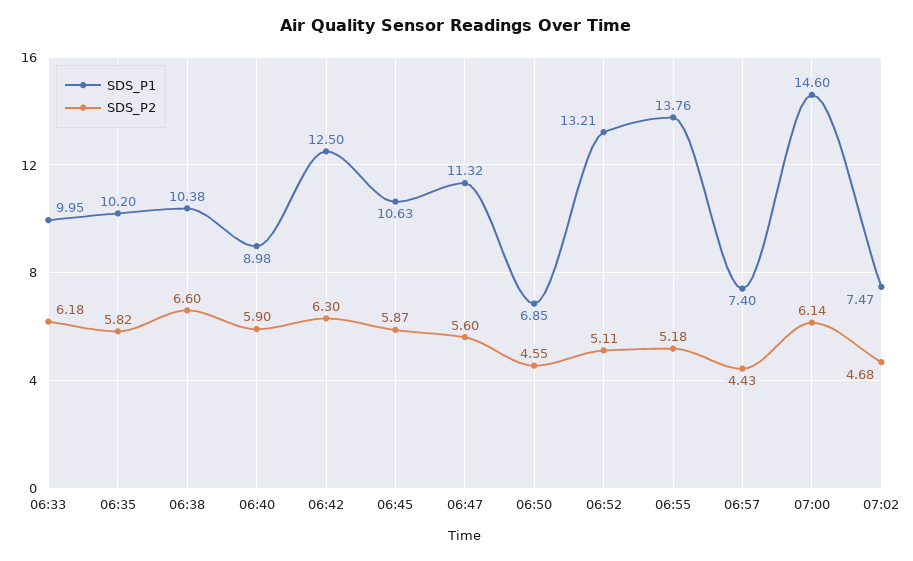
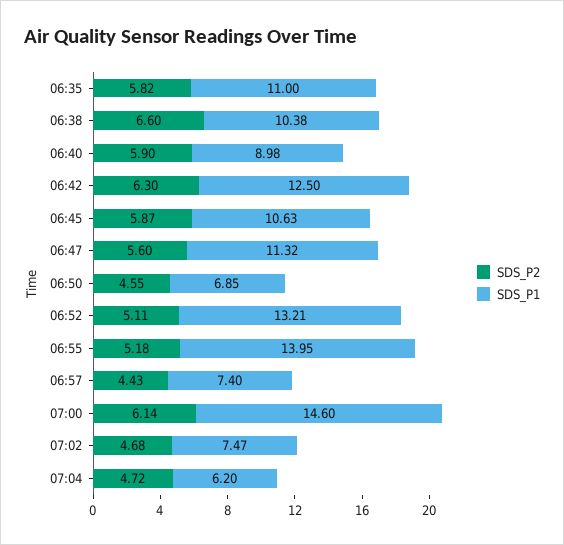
SDS_P1, 06:33: 9.95 -> none
SDS_P2, 06:33: 6.18 -> none
SDS_P1, 06:35: 10.2 -> 11
SDS_P1, 06:55: 13.76 -> 13.95
SDS_P2, 07:04: none -> 4.72
SDS_P1, 07:04: none -> 6.2

